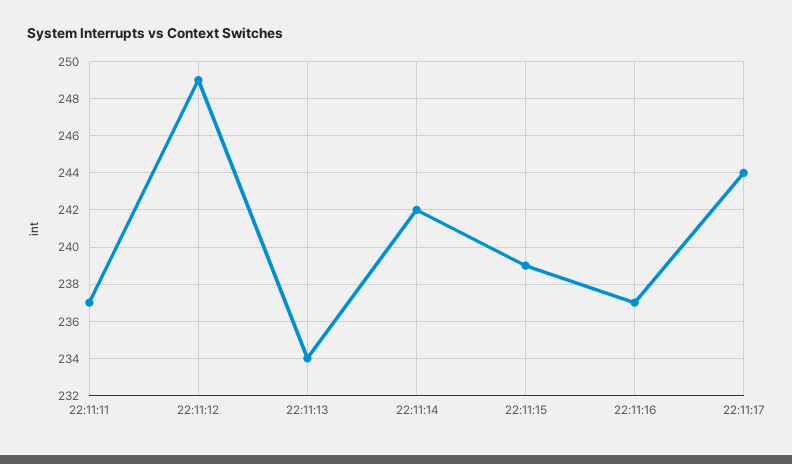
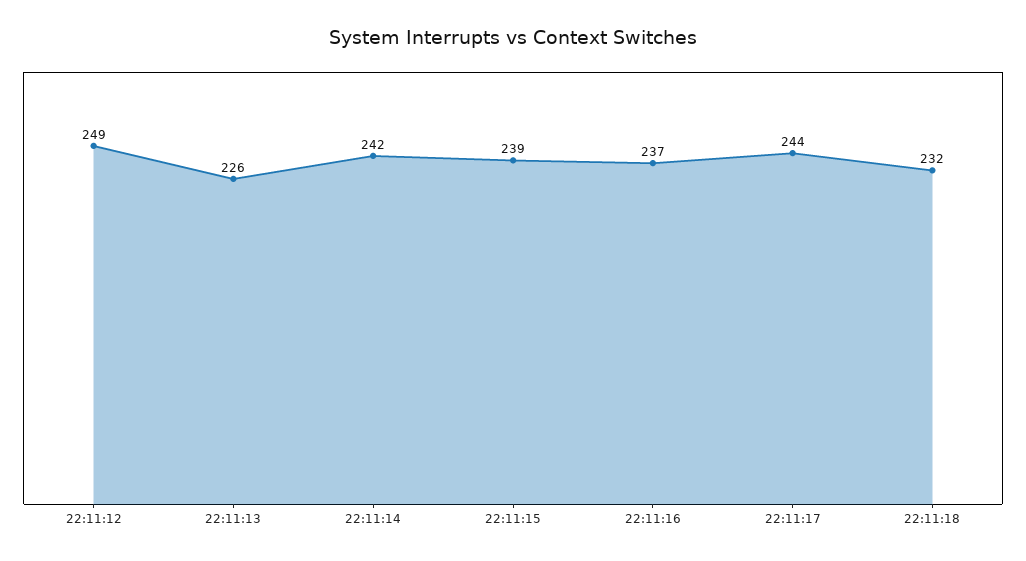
22:11:11: 237 -> none
22:11:13: 234 -> 226
22:11:18: none -> 232

